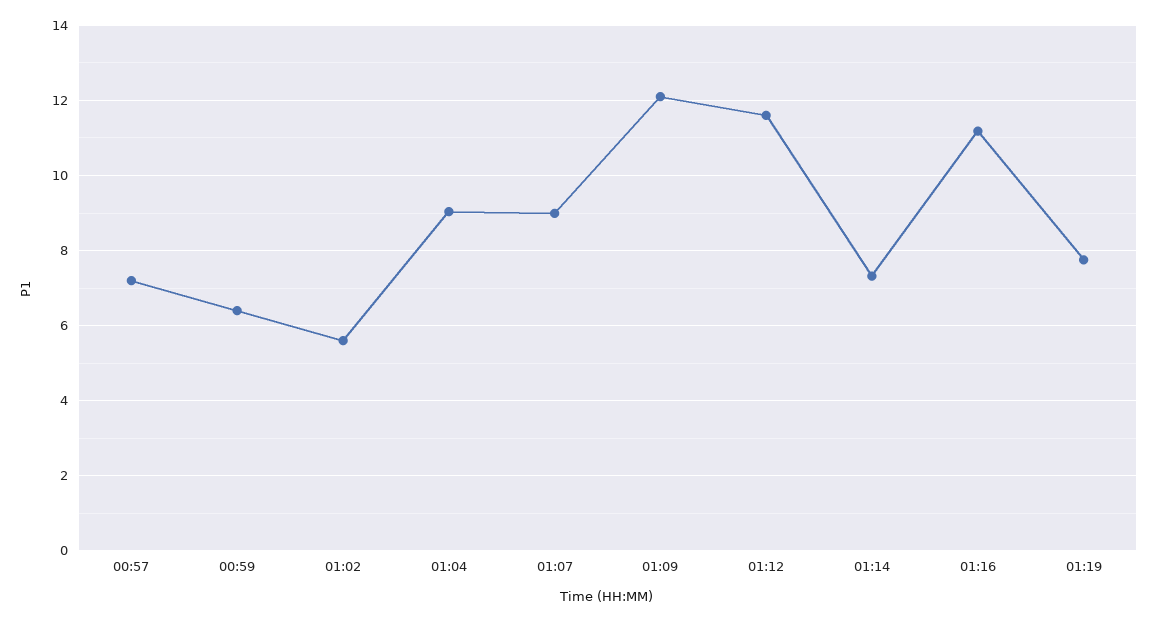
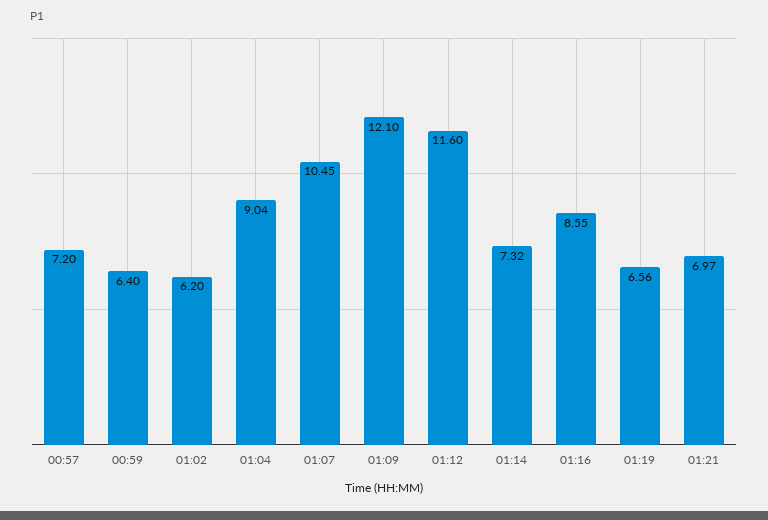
01:02: 5.6 -> 6.2
01:07: 9 -> 10.45
01:16: 11.2 -> 8.55
01:19: 7.8 -> 6.56
01:21: none -> 6.97

